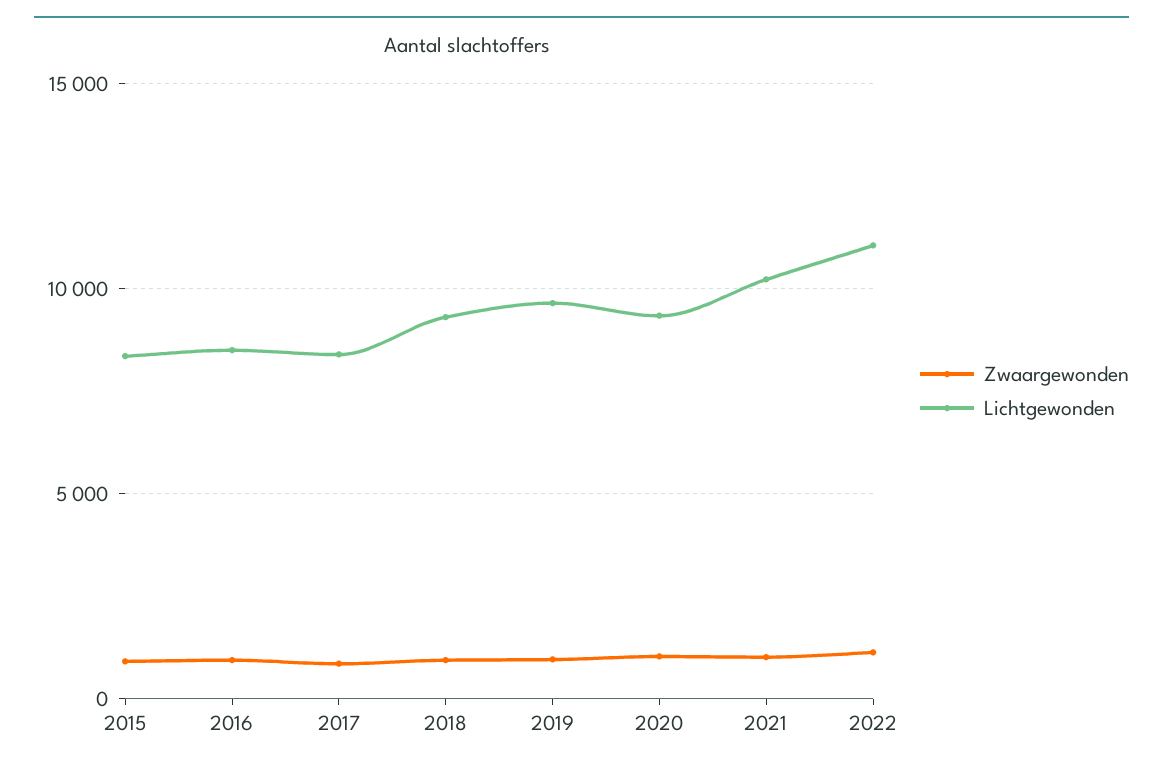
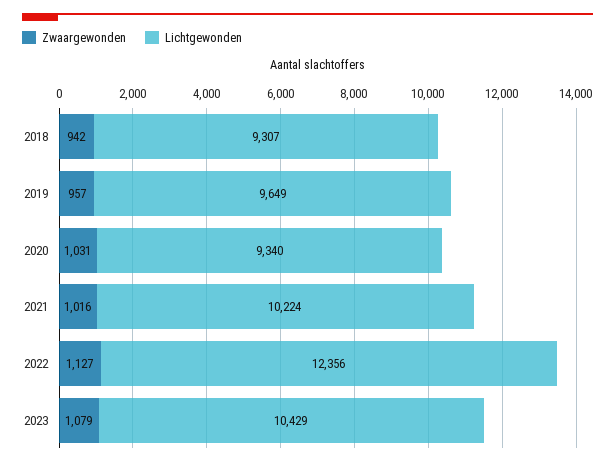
Zwaargewonden, 2015: 1000 -> none
Lichtgewonden, 2015: 8500 -> none
Zwaargewonden, 2016: 1000 -> none
Lichtgewonden, 2016: 8500 -> none
Zwaargewonden, 2017: 1000 -> none
Lichtgewonden, 2017: 8500 -> none
Lichtgewonden, 2022: 11000 -> 12356
Zwaargewonden, 2023: none -> 1079
Lichtgewonden, 2023: none -> 10429

